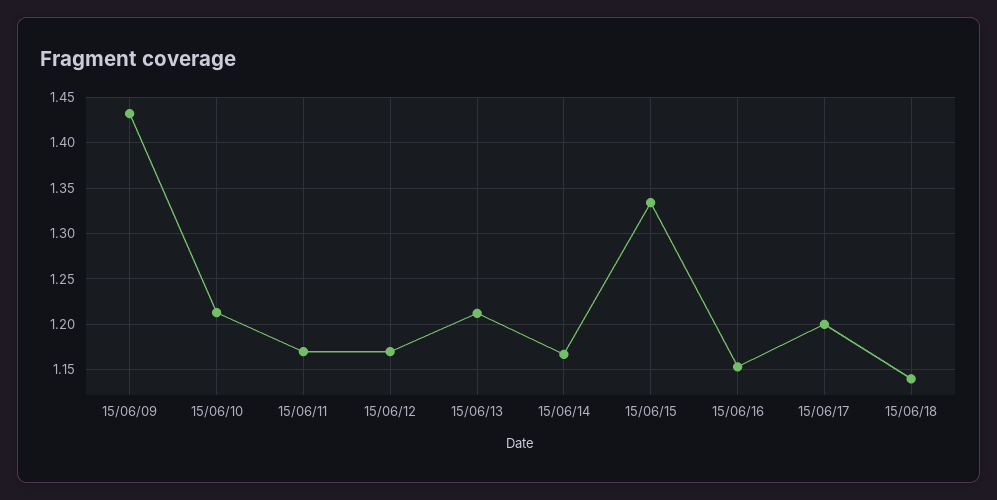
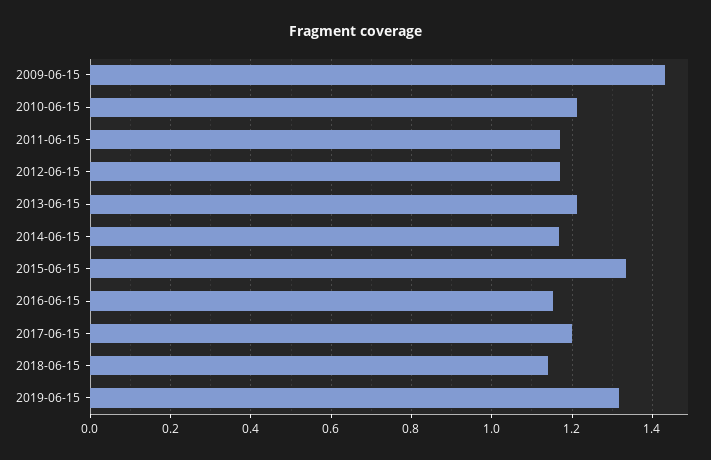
2019-06-15: none -> 1.32

